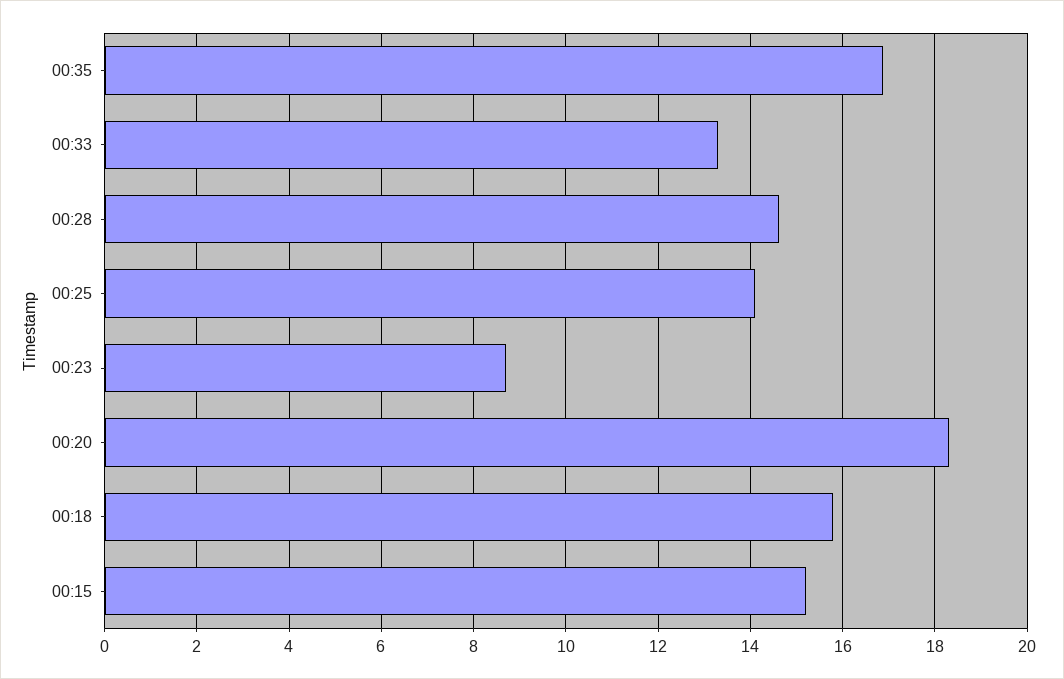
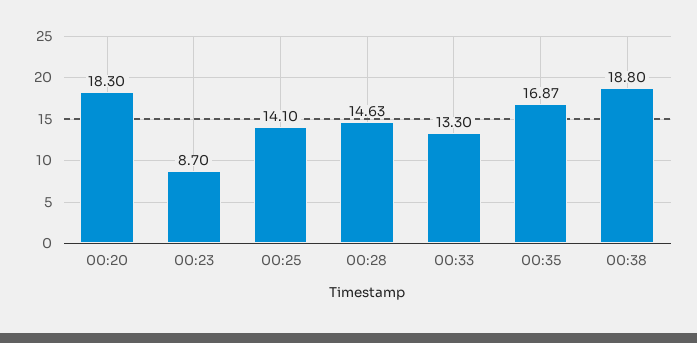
00:18: 15.8 -> none
00:15: 15.2 -> none
00:38: none -> 18.8

